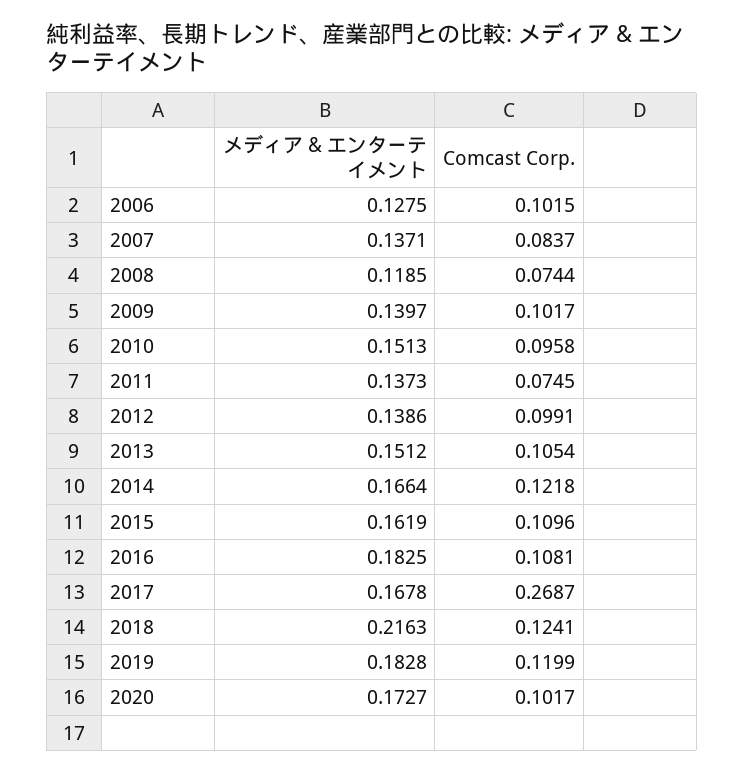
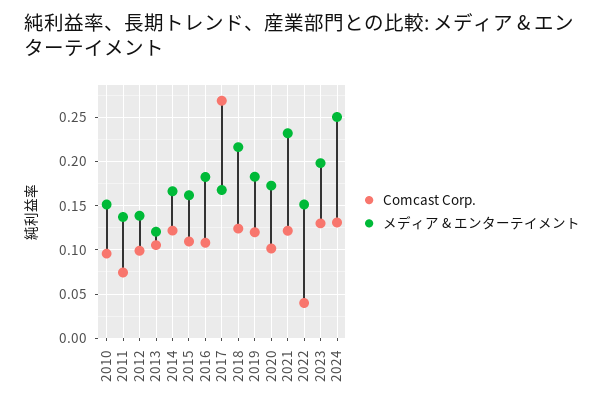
メディア & エンターテイメント, 2006: 0.1275 -> none
Comcast Corp., 2006: 0.1015 -> none
メディア & エンターテイメント, 2007: 0.1371 -> none
Comcast Corp., 2007: 0.0837 -> none
メディア & エンターテイメント, 2008: 0.1185 -> none
Comcast Corp., 2008: 0.0744 -> none
メディア & エンターテイメント, 2009: 0.1397 -> none
Comcast Corp., 2009: 0.1017 -> none
メディア & エンターテイメント, 2013: 0.1512 -> 0.12
Comcast Corp., 2021: none -> 0.12
メディア & エンターテイメント, 2021: none -> 0.23
Comcast Corp., 2022: none -> 0.04
メディア & エンターテイメント, 2022: none -> 0.15
Comcast Corp., 2023: none -> 0.13
メディア & エンターテイメント, 2023: none -> 0.2
Comcast Corp., 2024: none -> 0.13
メディア & エンターテイメント, 2024: none -> 0.25

